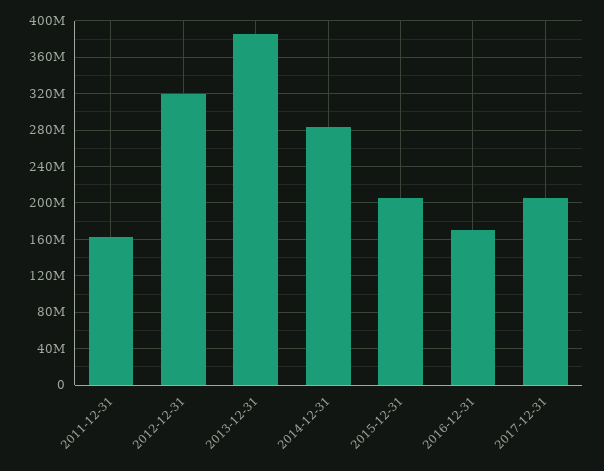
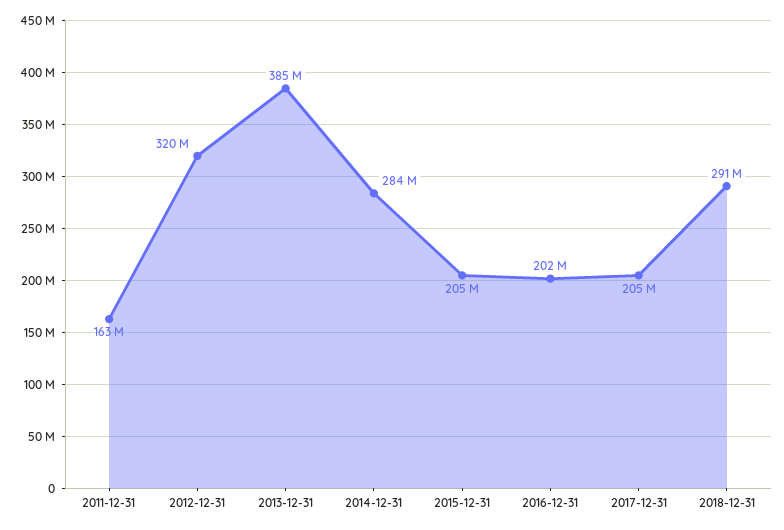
2016-12-31: 170000000 -> 202000000
2018-12-31: none -> 291000000

